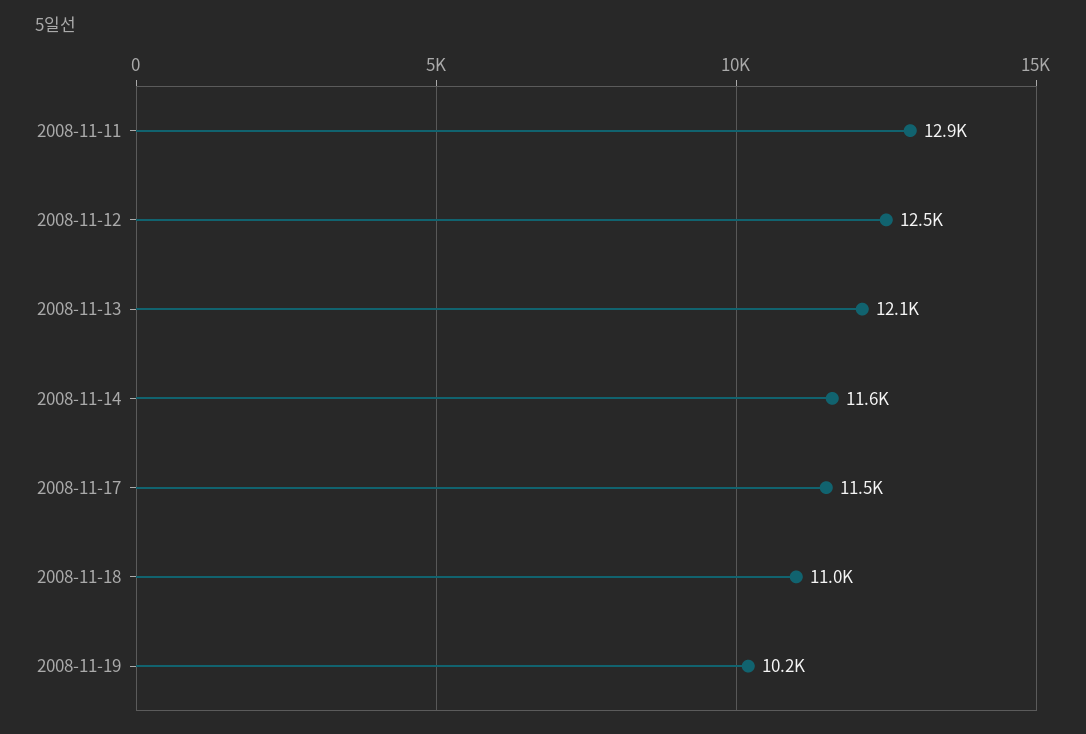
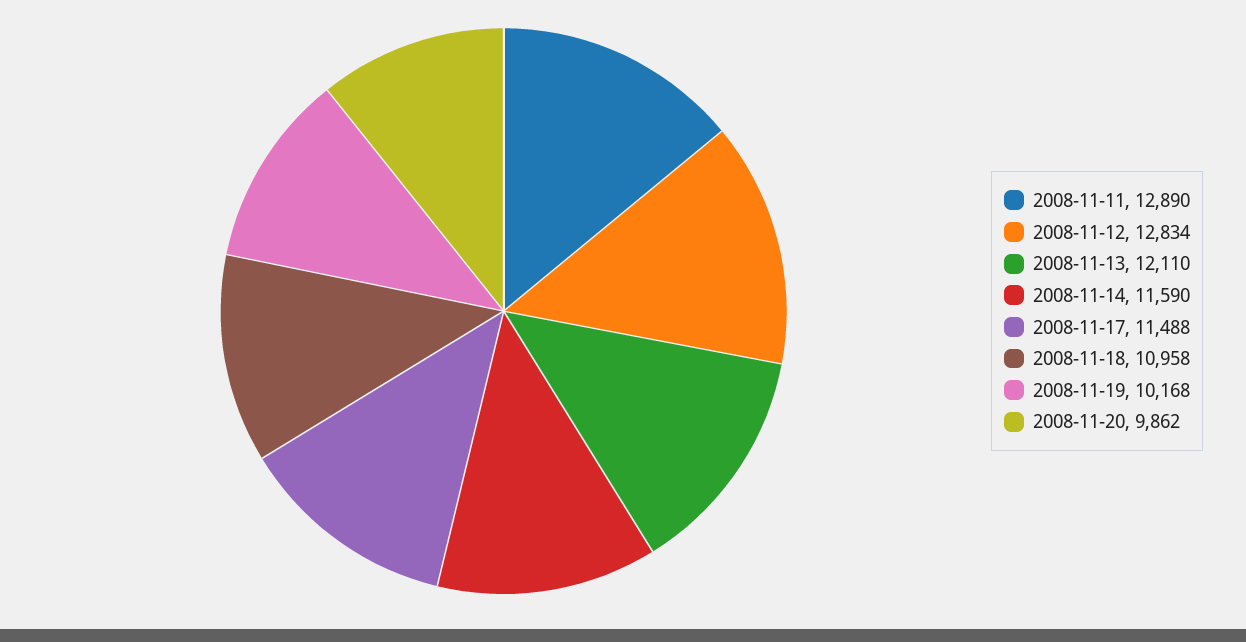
2008-11-12: 12500 -> 12834
2008-11-20: none -> 9862

